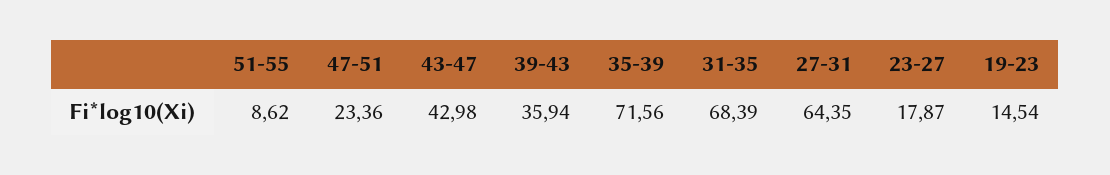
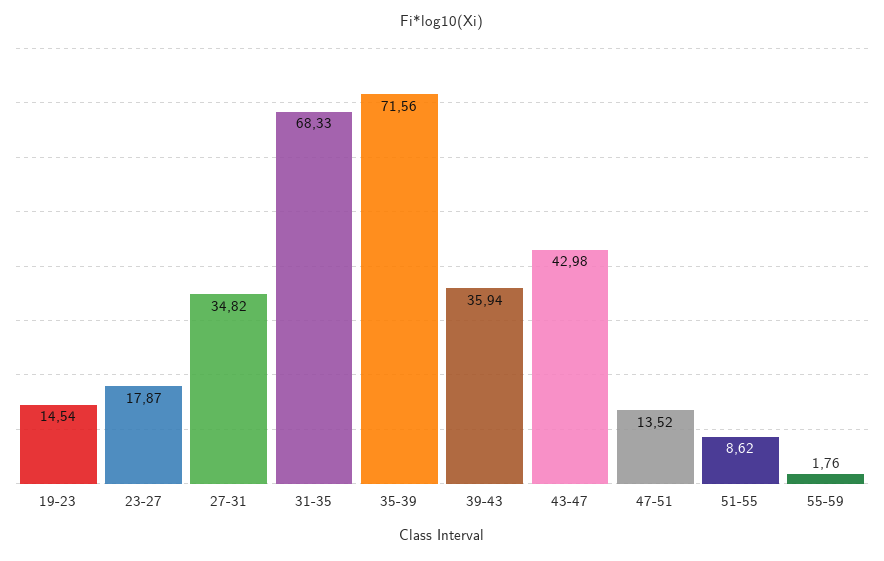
47-51: 23.36 -> 13.52
31-35: 68.39 -> 68.33
27-31: 64.35 -> 34.82
55-59: none -> 1.76

